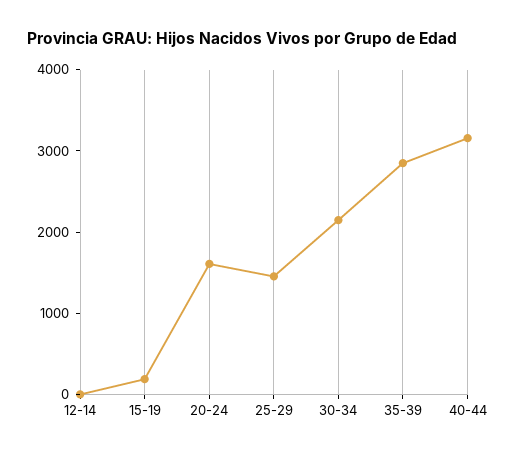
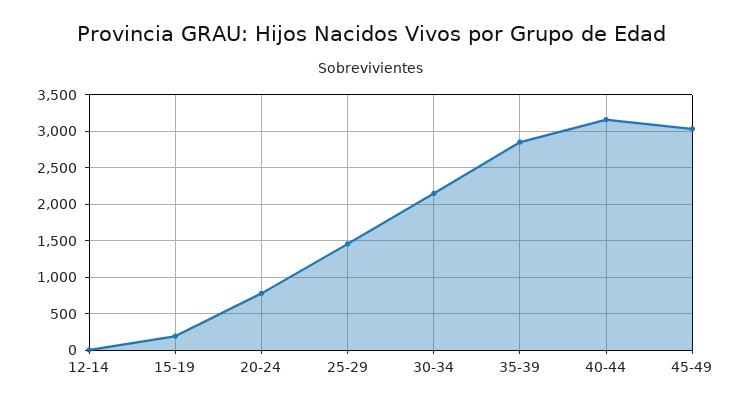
20-24: 1600 -> 800
45-49: none -> 3000

